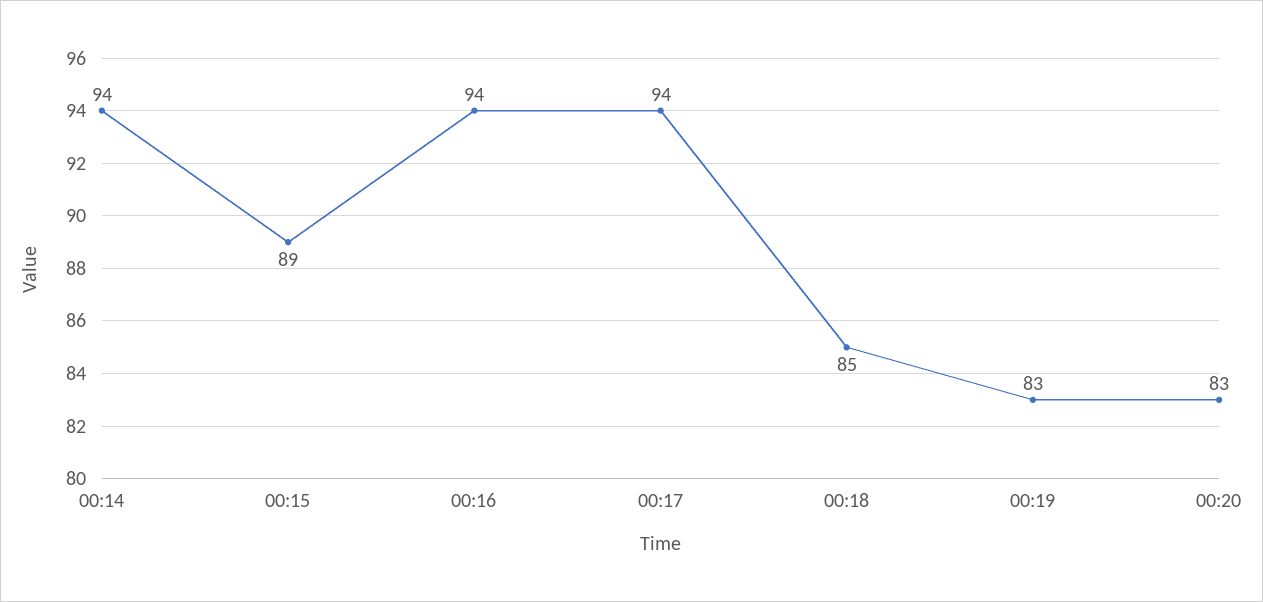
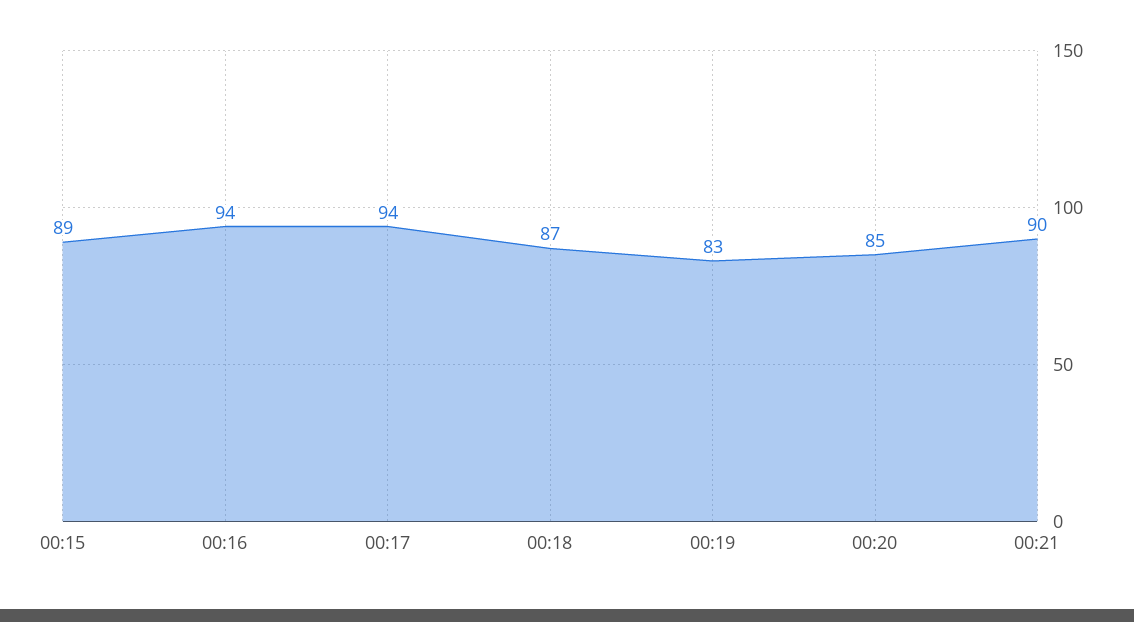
00:14: 94 -> none
00:18: 85 -> 87
00:20: 83 -> 85
00:21: none -> 90

